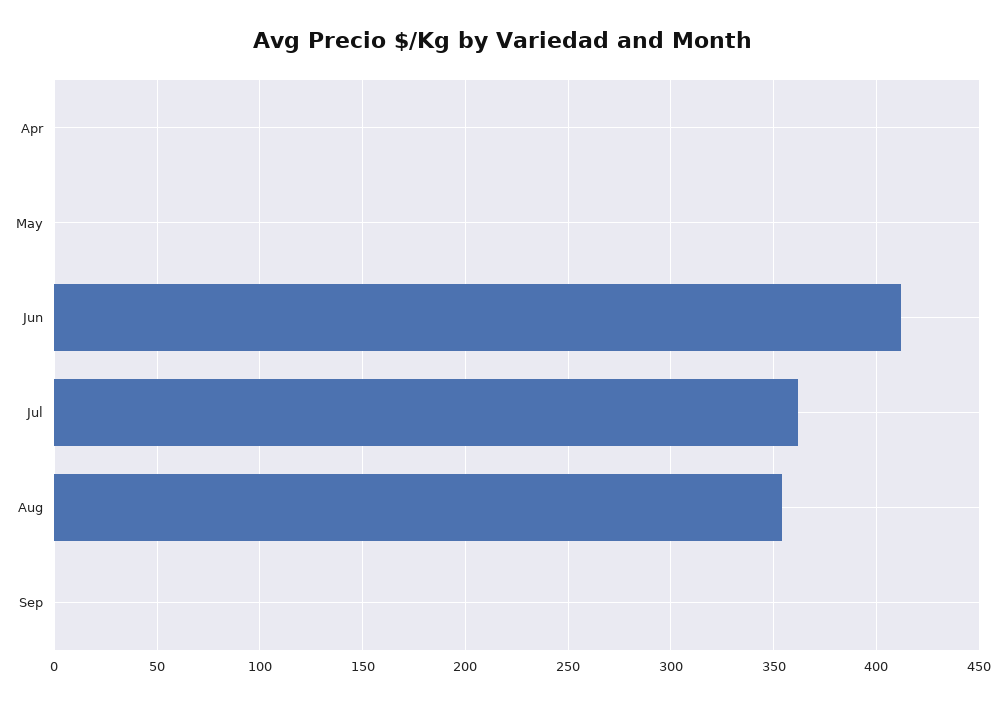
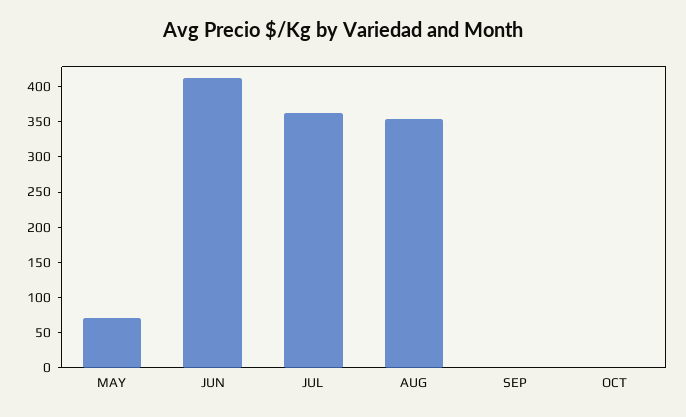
Apr: 0 -> none
May: 0 -> 75
OCT: none -> 0

